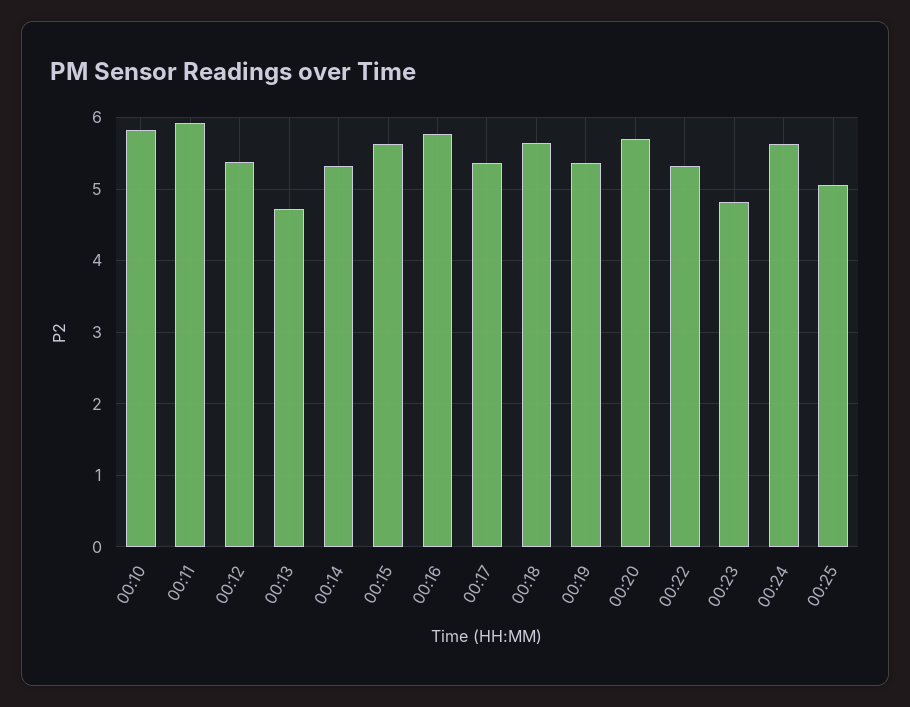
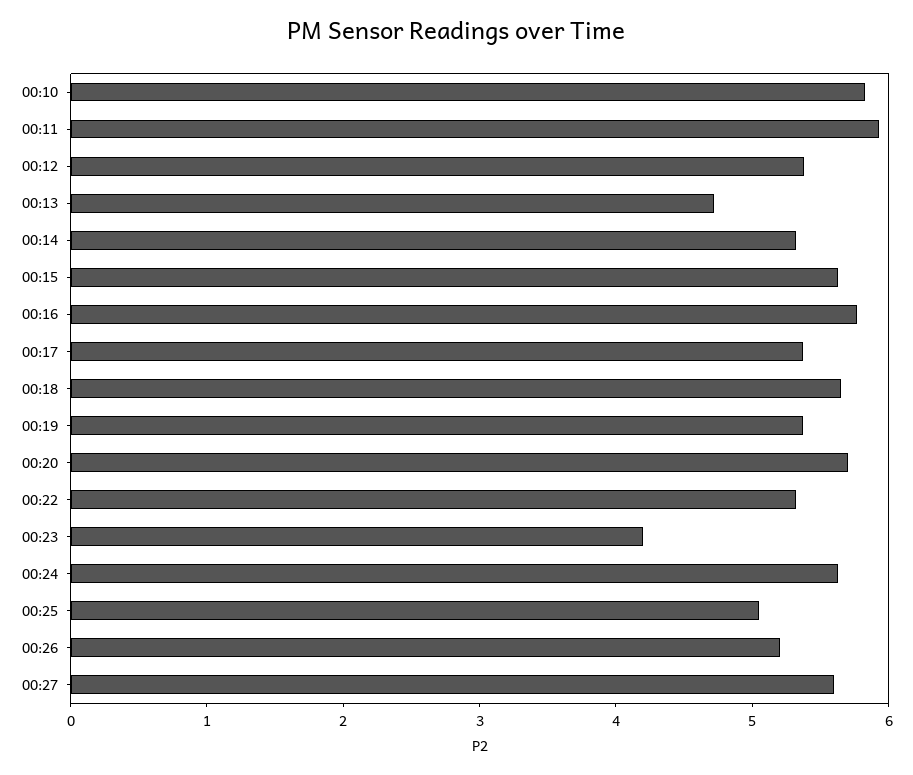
00:23: 4.8 -> 4.2
00:26: none -> 5.2
00:27: none -> 5.6

